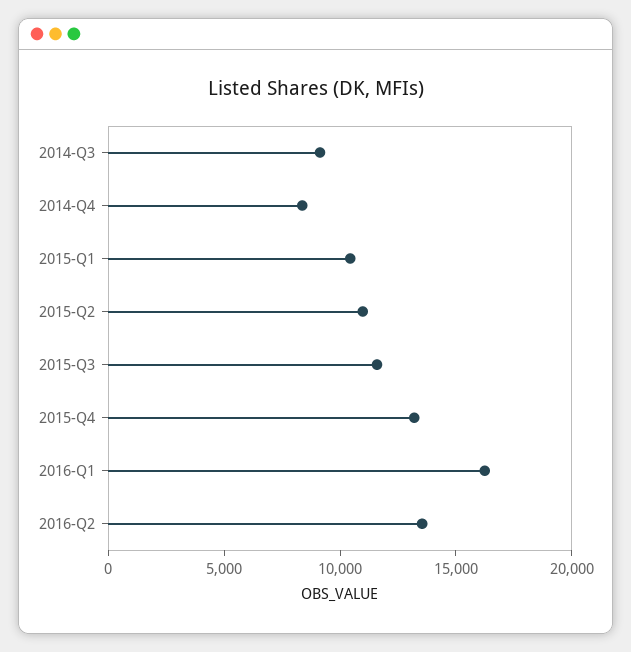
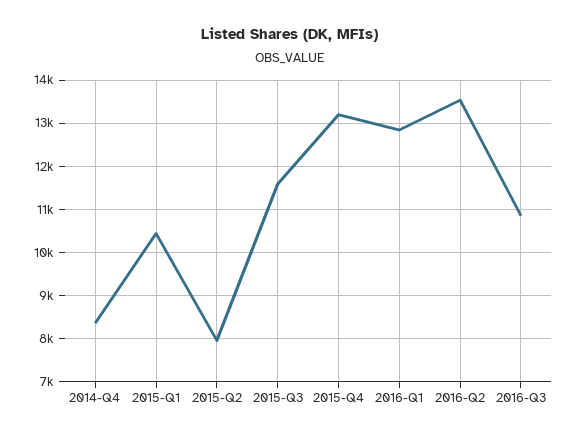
2014-Q3: 9000 -> none
2015-Q2: 11000 -> 8000
2016-Q1: 16000 -> 12800
2016-Q3: none -> 10800

